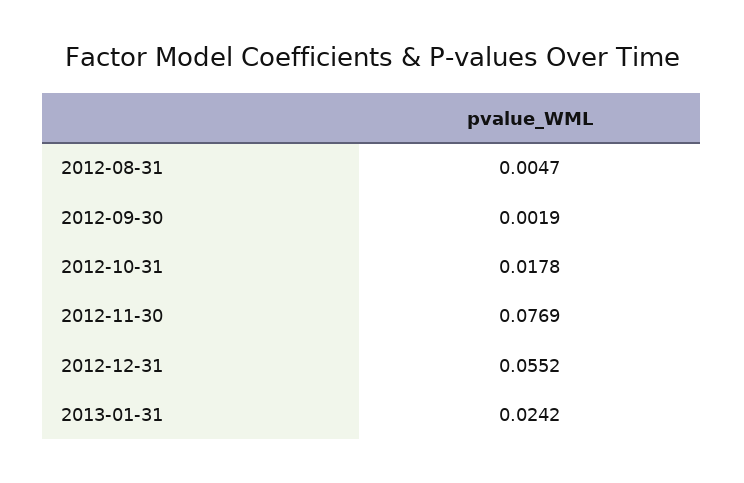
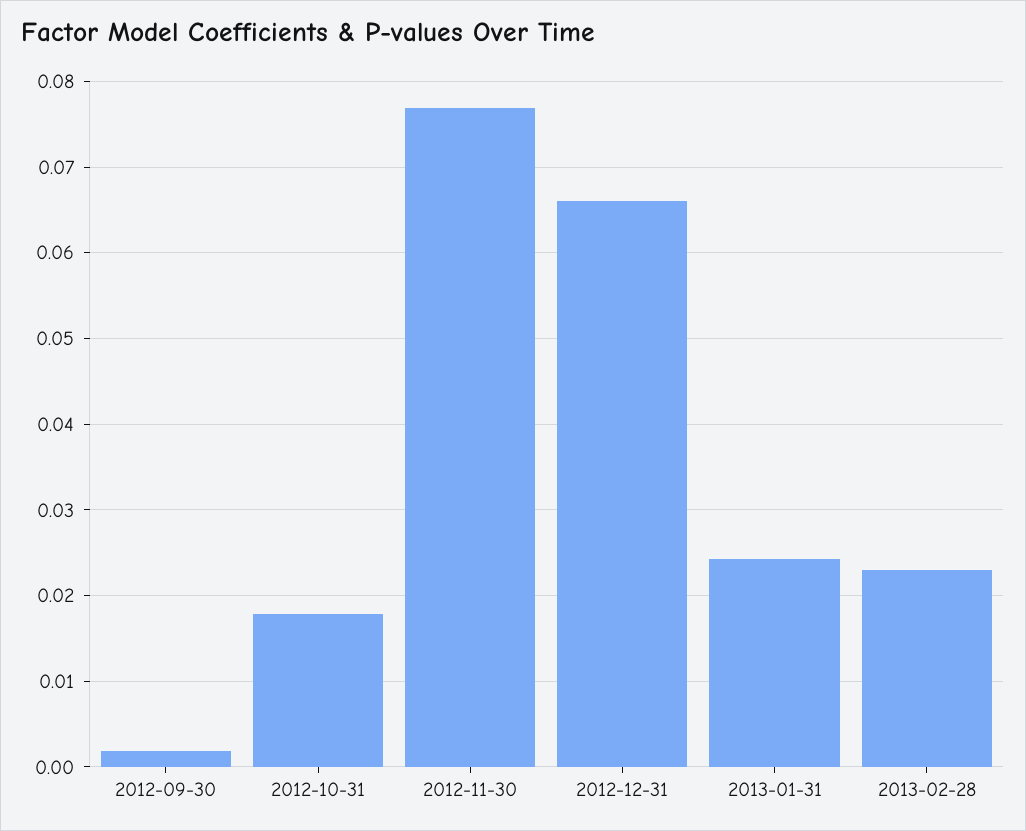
2012-08-31: 0.0047 -> none
2012-12-31: 0.0552 -> 0.066
2013-02-28: none -> 0.023

